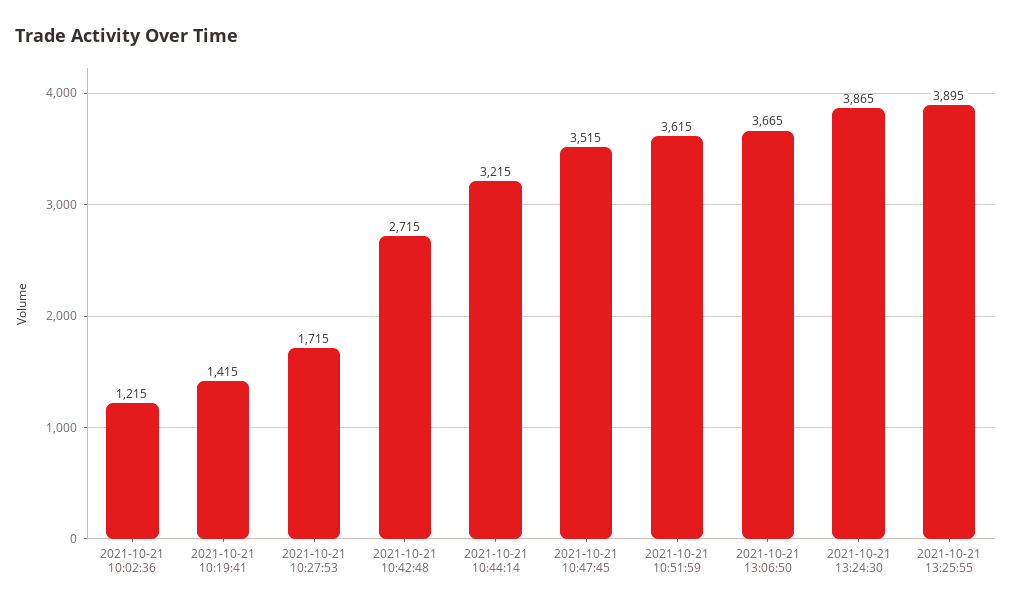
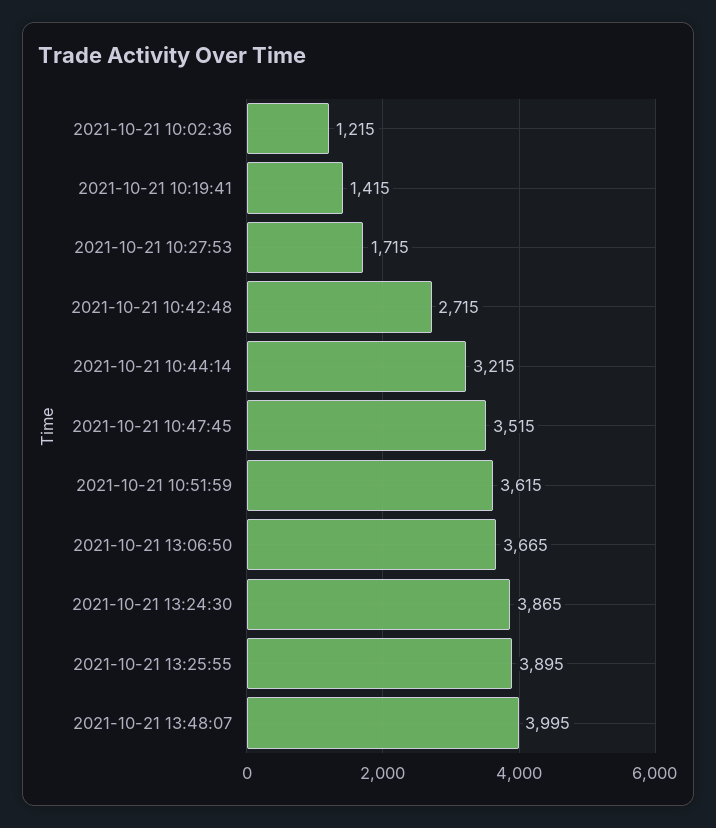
2021-10-21 13:48:07: none -> 3995

